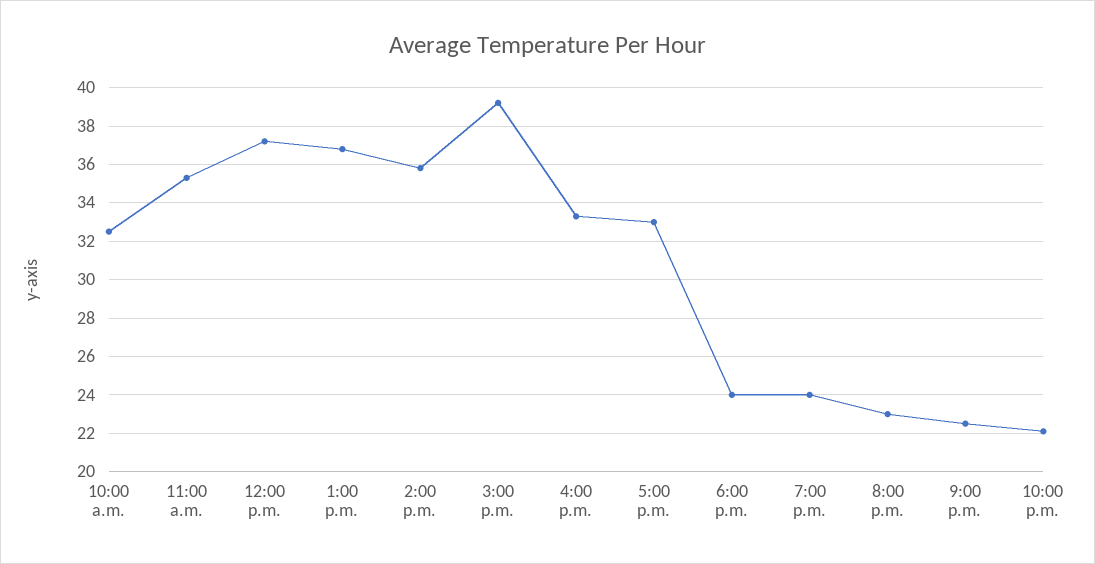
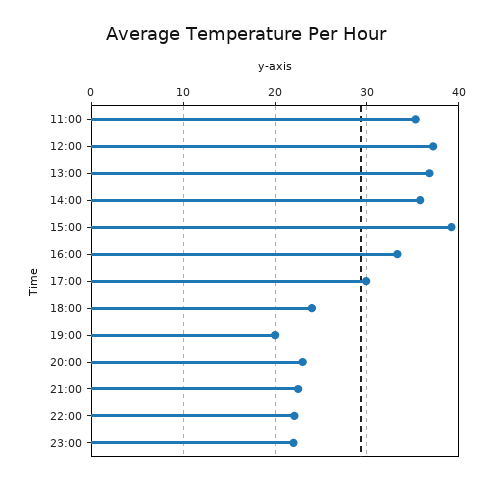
10:00 a.m.: 32.5 -> none
5:00 p.m.: 33 -> 30
7:00 p.m.: 24 -> 20
23:00: none -> 22

